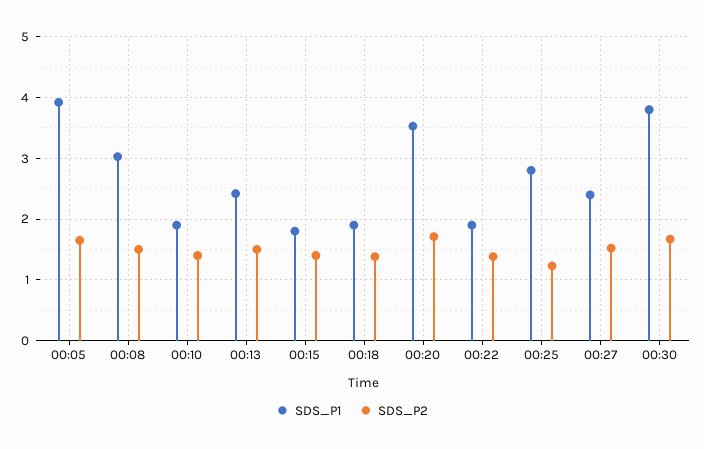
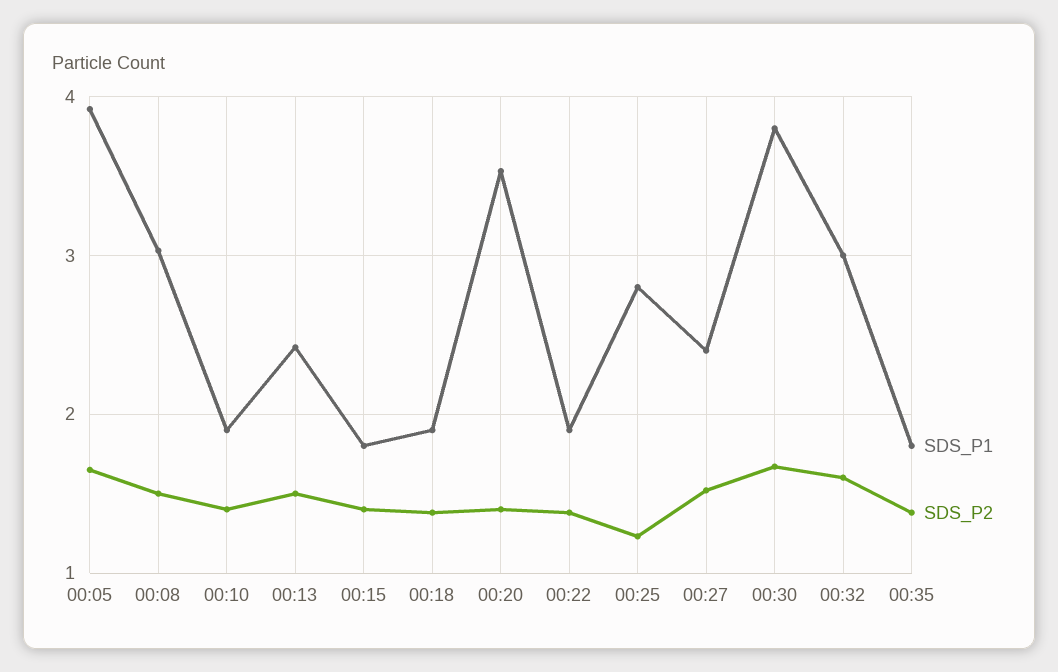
SDS_P2, 00:20: 1.7 -> 1.4
SDS_P1, 00:32: none -> 3
SDS_P2, 00:32: none -> 1.6
SDS_P1, 00:35: none -> 1.8
SDS_P2, 00:35: none -> 1.4

